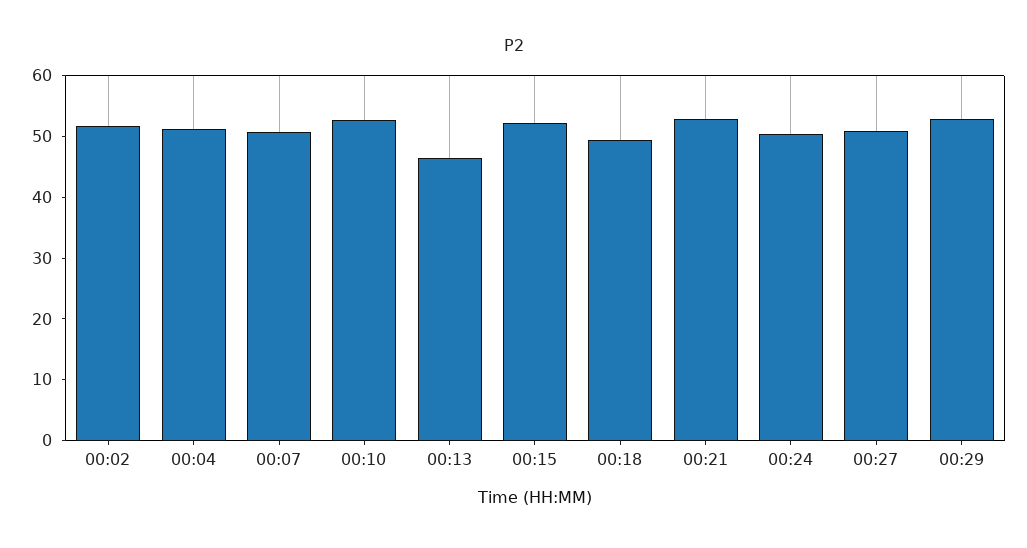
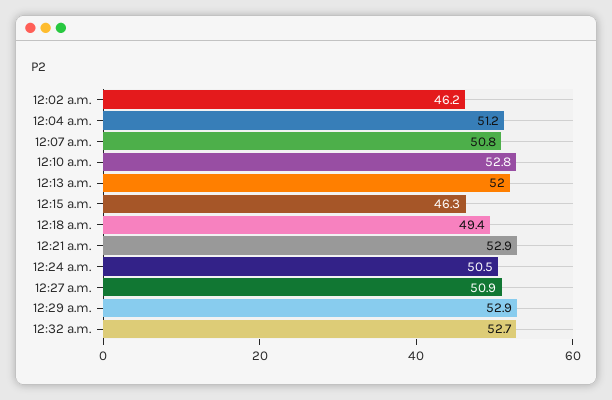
00:02: 52 -> 46.2
00:13: 46 -> 52
00:15: 52 -> 46.3
12:32 a.m.: none -> 52.7

